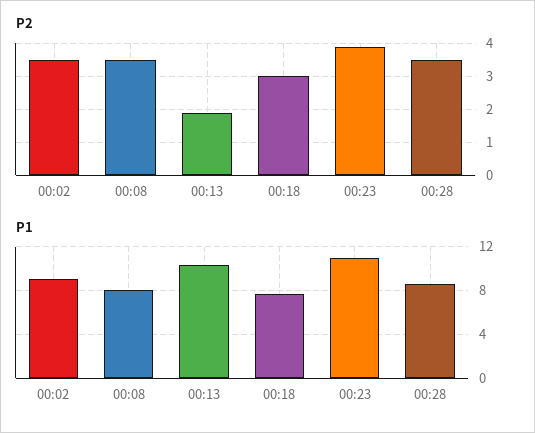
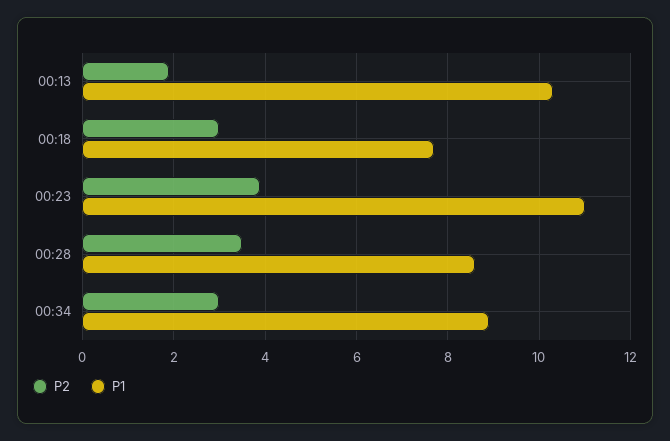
P2, 00:02: 3.5 -> none
P2, 00:08: 3.5 -> none
P1, 00:02: 9 -> none
P1, 00:08: 8 -> none
P2, 00:34: none -> 3
P1, 00:34: none -> 9

